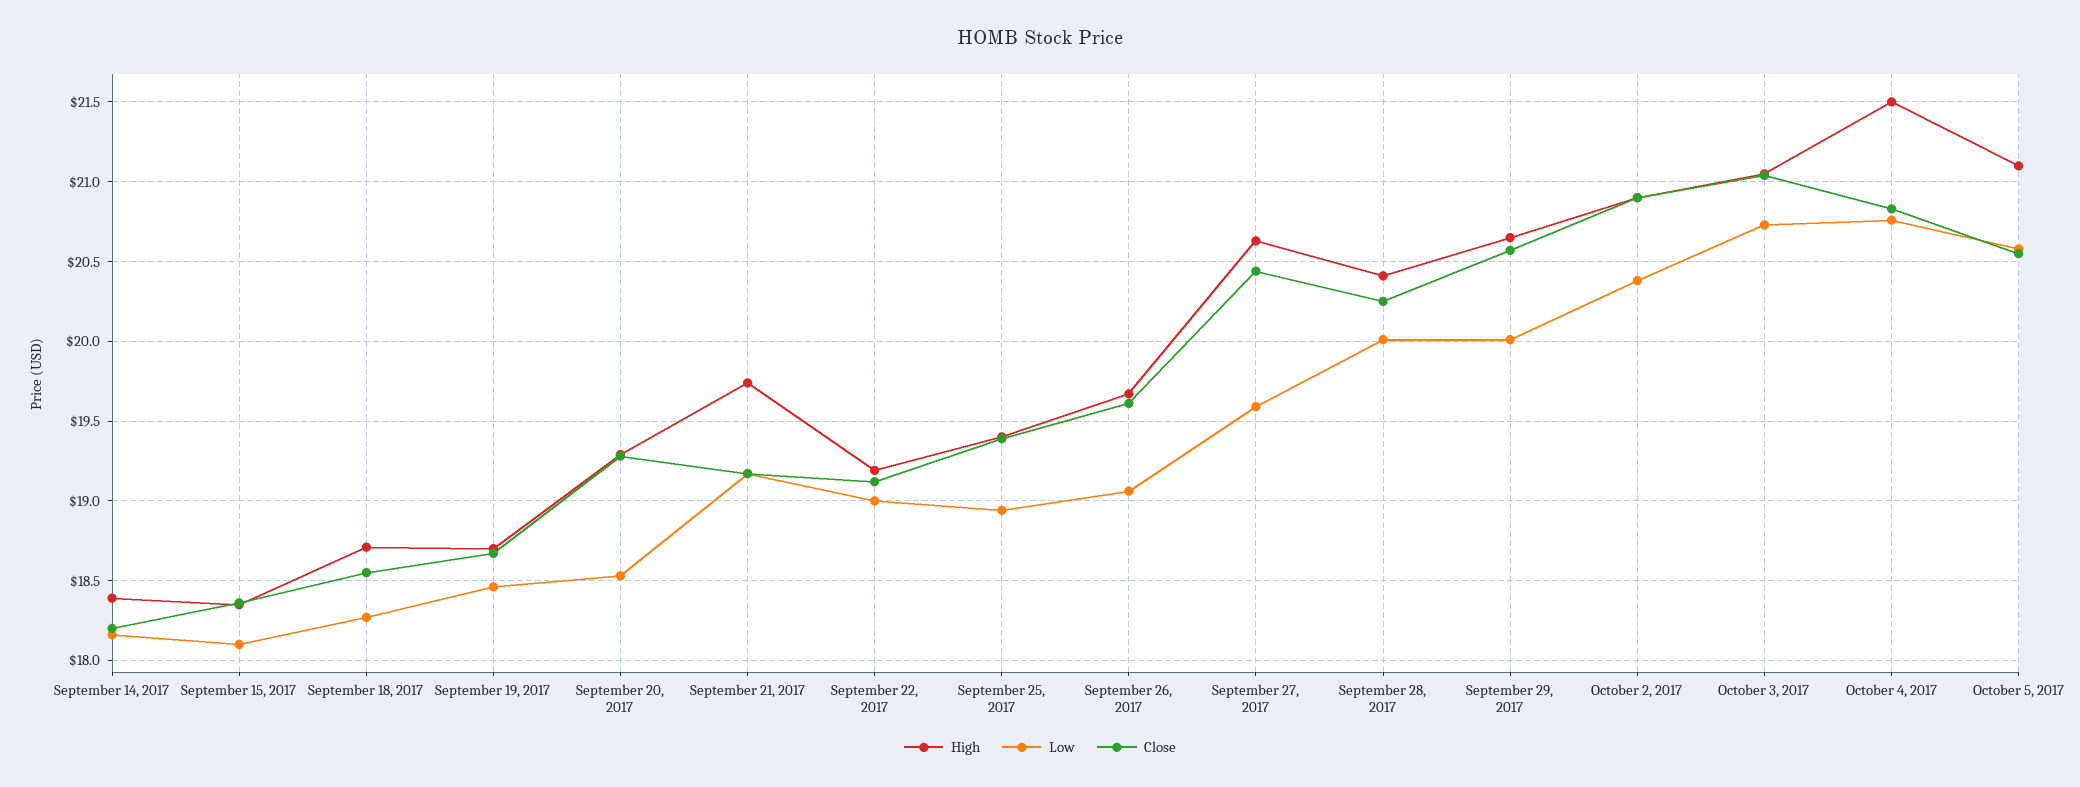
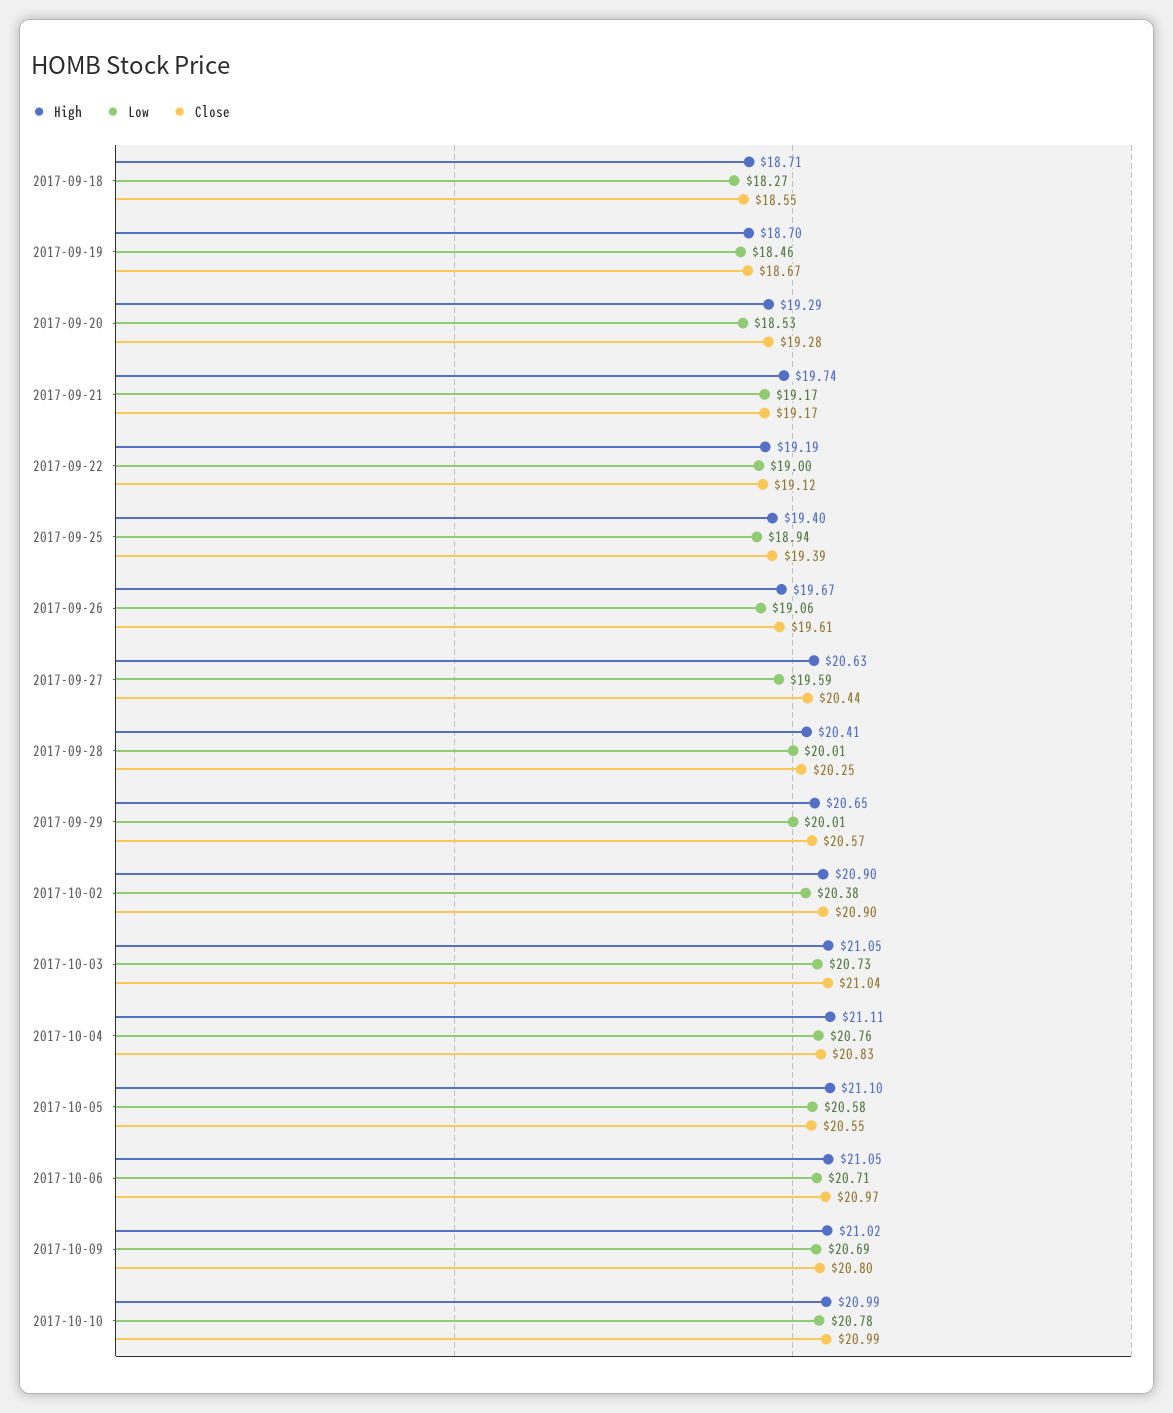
High, September 14, 2017: 18.4 -> none
Low, September 14, 2017: 18.15 -> none
Close, September 14, 2017: 18.2 -> none
High, September 15, 2017: 18.35 -> none
Low, September 15, 2017: 18.1 -> none
Close, September 15, 2017: 18.35 -> none
High, October 4, 2017: 21.5 -> 21.11
High, 2017-10-06: none -> 21.05
Low, 2017-10-06: none -> 20.71
Close, 2017-10-06: none -> 20.97
High, 2017-10-09: none -> 21.02
Low, 2017-10-09: none -> 20.69
Close, 2017-10-09: none -> 20.8
High, 2017-10-10: none -> 20.99
Low, 2017-10-10: none -> 20.78
Close, 2017-10-10: none -> 20.99

